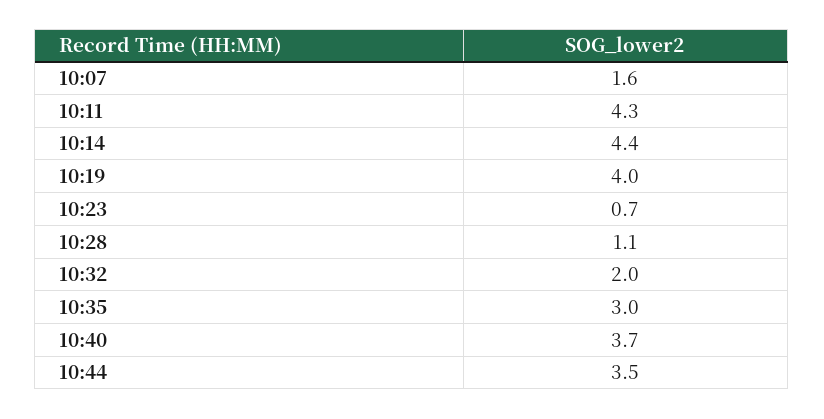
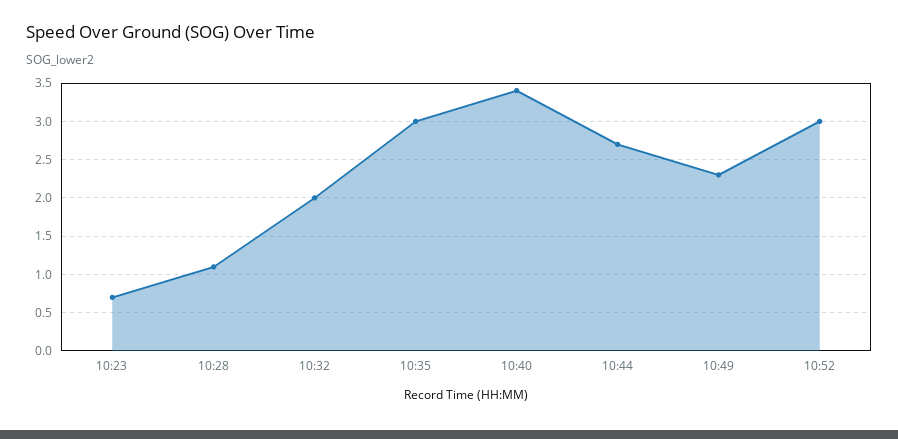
10:07: 1.6 -> none
10:11: 4.3 -> none
10:14: 4.4 -> none
10:19: 4 -> none
10:40: 3.7 -> 3.4
10:44: 3.5 -> 2.7
10:49: none -> 2.3
10:52: none -> 3

